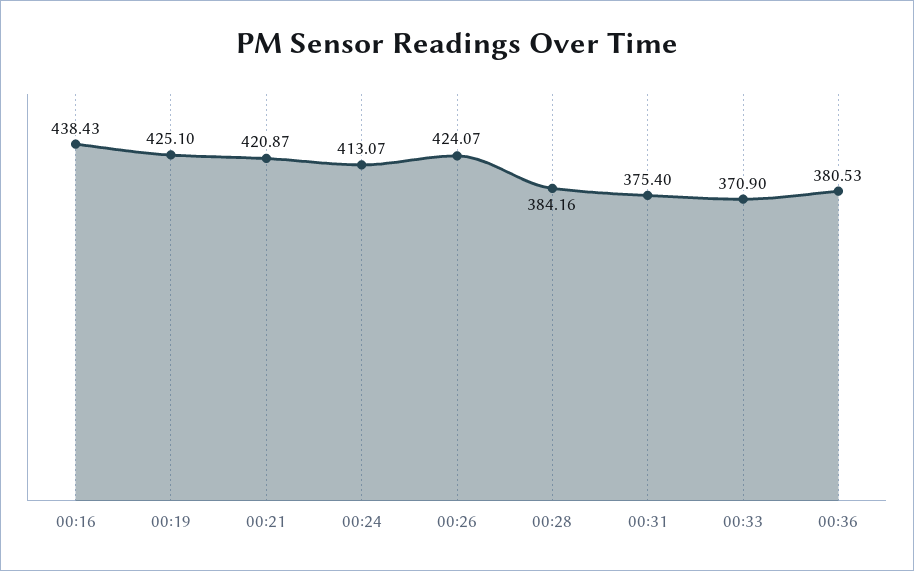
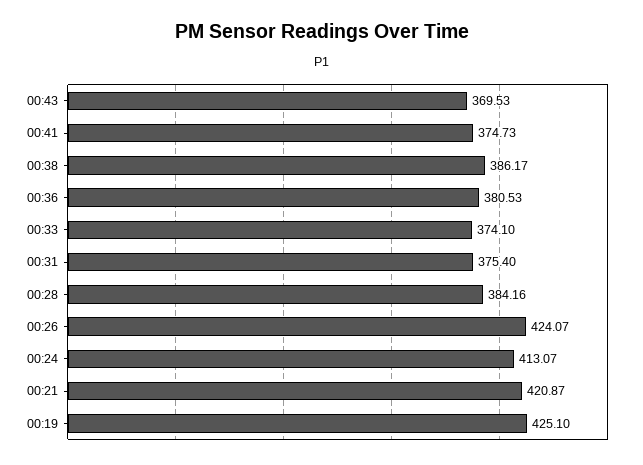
00:16: 438.43 -> none
00:33: 370.9 -> 374.1
00:43: none -> 369.53
00:41: none -> 374.73
00:38: none -> 386.17

